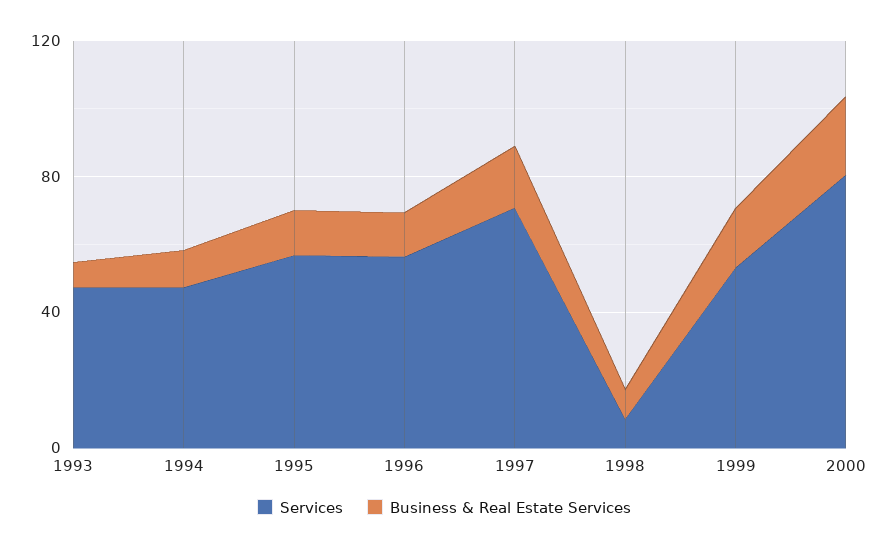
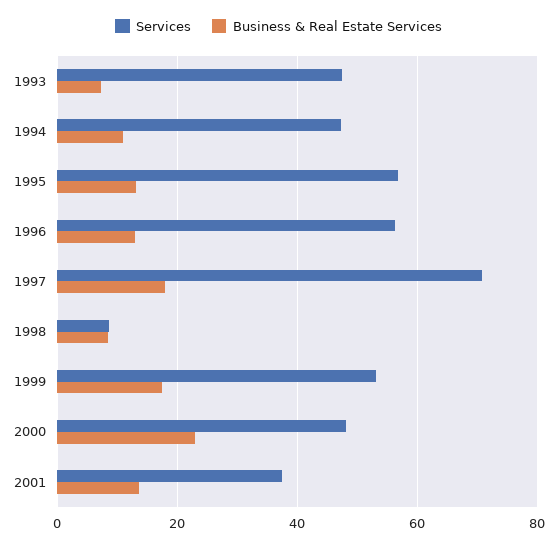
Services, 2000: 80 -> 48
Services, 2001: none -> 38
Business & Real Estate Services, 2001: none -> 14

